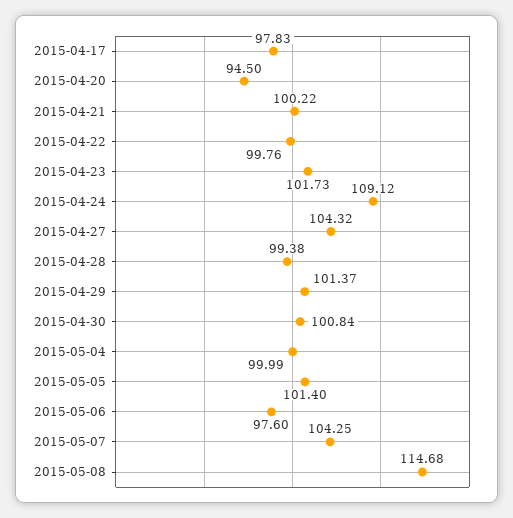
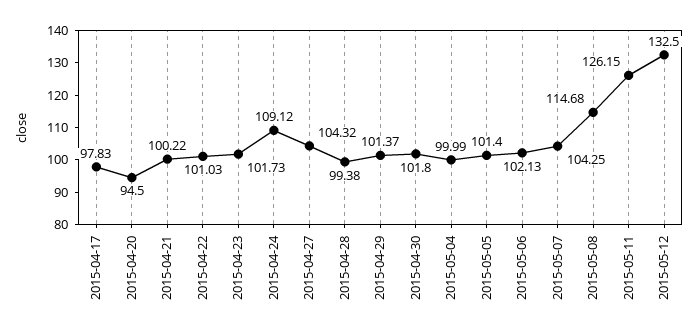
2015-04-22: 99.76 -> 101.03
2015-04-30: 100.84 -> 101.8
2015-05-06: 97.6 -> 102.13
2015-05-11: none -> 126.15
2015-05-12: none -> 132.5

